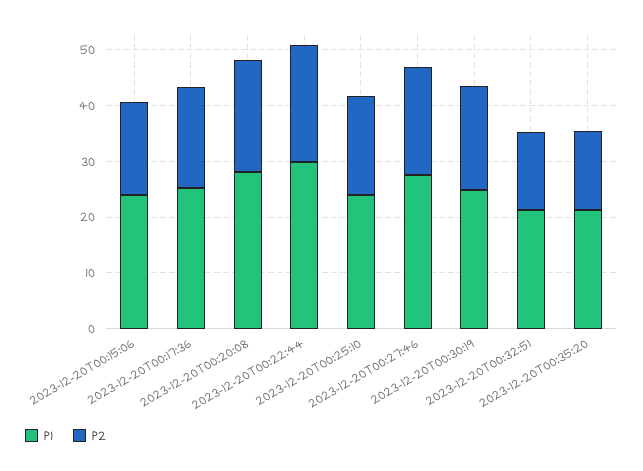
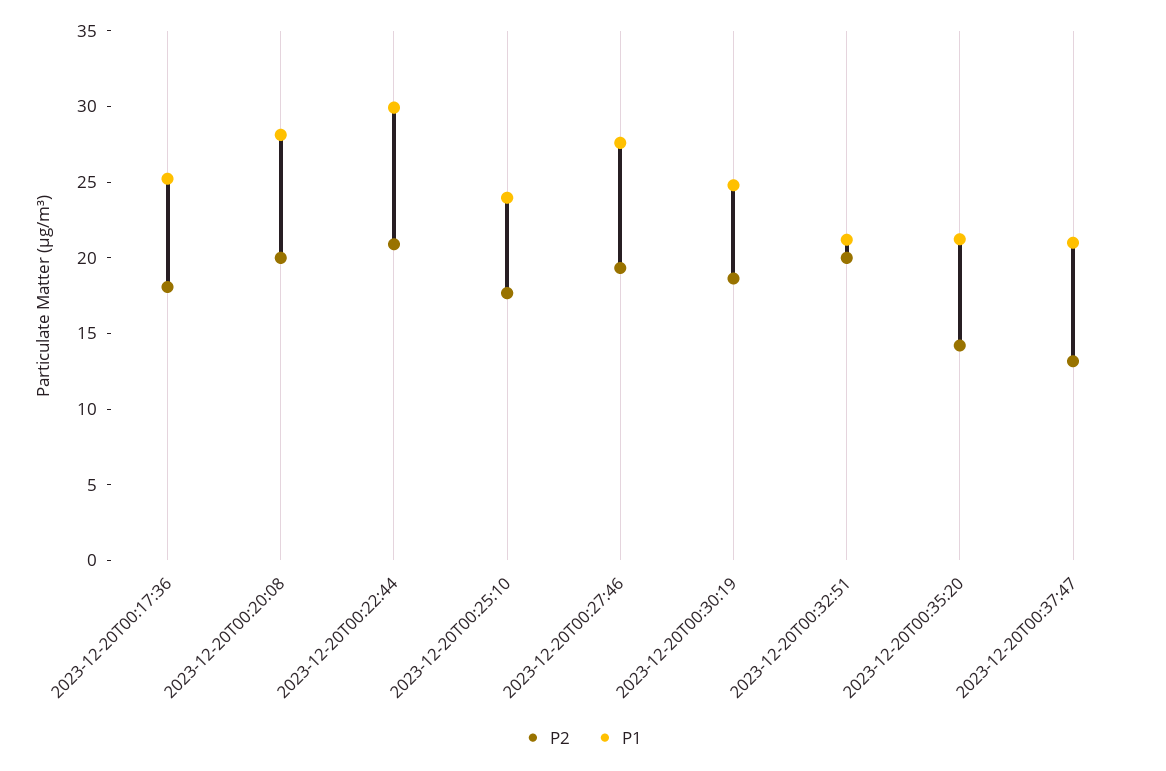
P1, 2023-12-20T00:15:06: 24 -> none
P2, 2023-12-20T00:15:06: 16 -> none
P2, 2023-12-20T00:32:51: 14 -> 20
P2, 2023-12-20T00:37:47: none -> 13
P1, 2023-12-20T00:37:47: none -> 21

